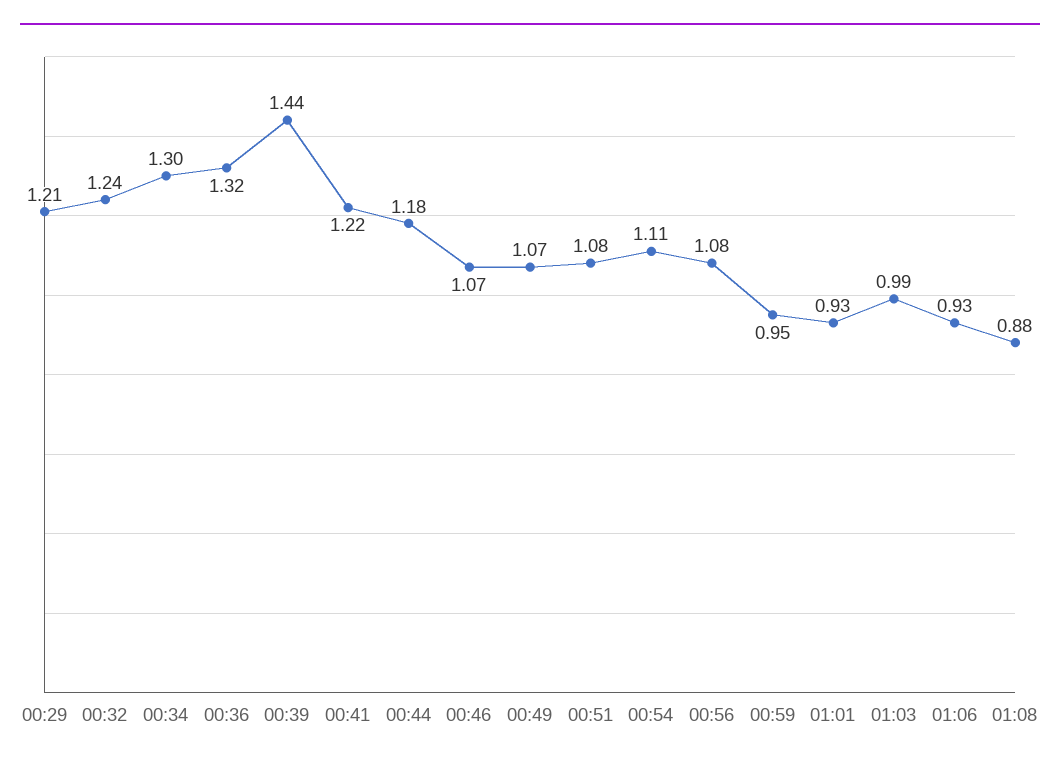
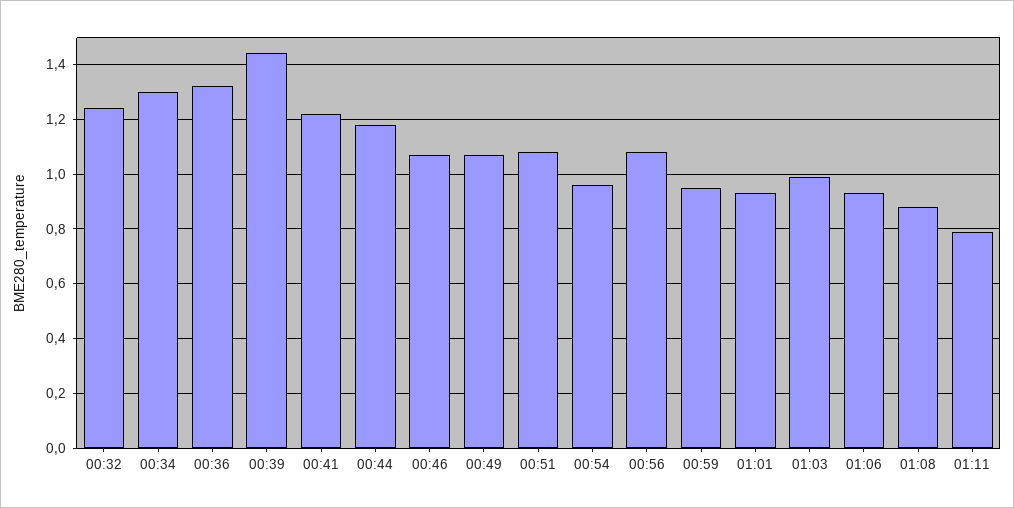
00:29: 1.21 -> none
00:54: 1.11 -> 0.95
01:11: none -> 0.8

